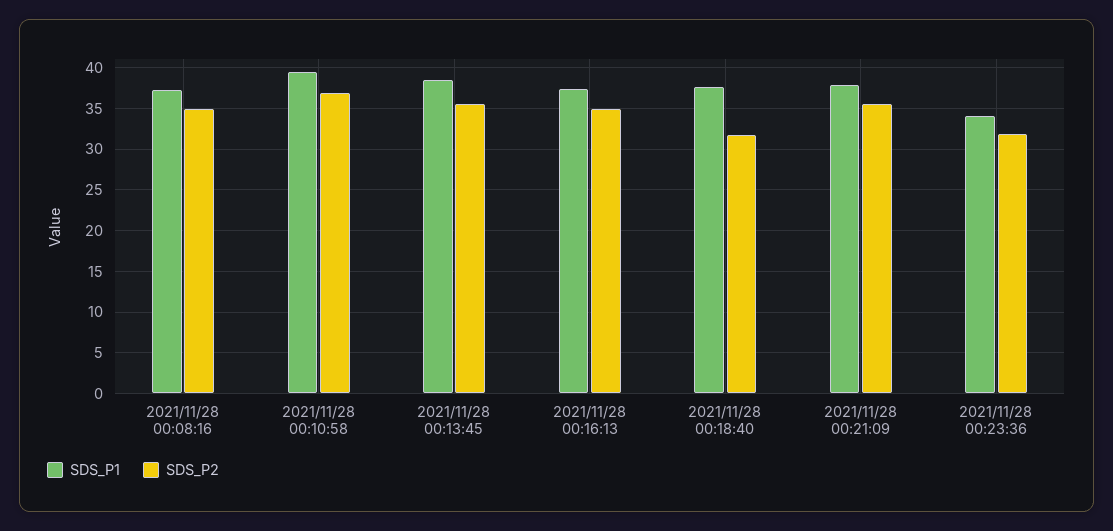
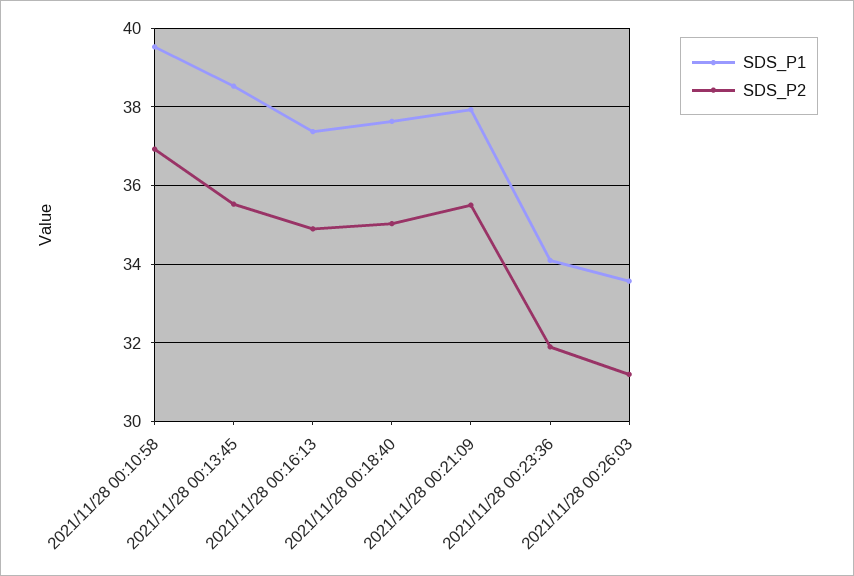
SDS_P1, 2021/11/28 00:08:16: 37 -> none
SDS_P2, 2021/11/28 00:08:16: 35 -> none
SDS_P2, 2021/11/28 00:18:40: 32 -> 35
SDS_P1, 2021/11/28 00:26:03: none -> 33.6
SDS_P2, 2021/11/28 00:26:03: none -> 31.2

